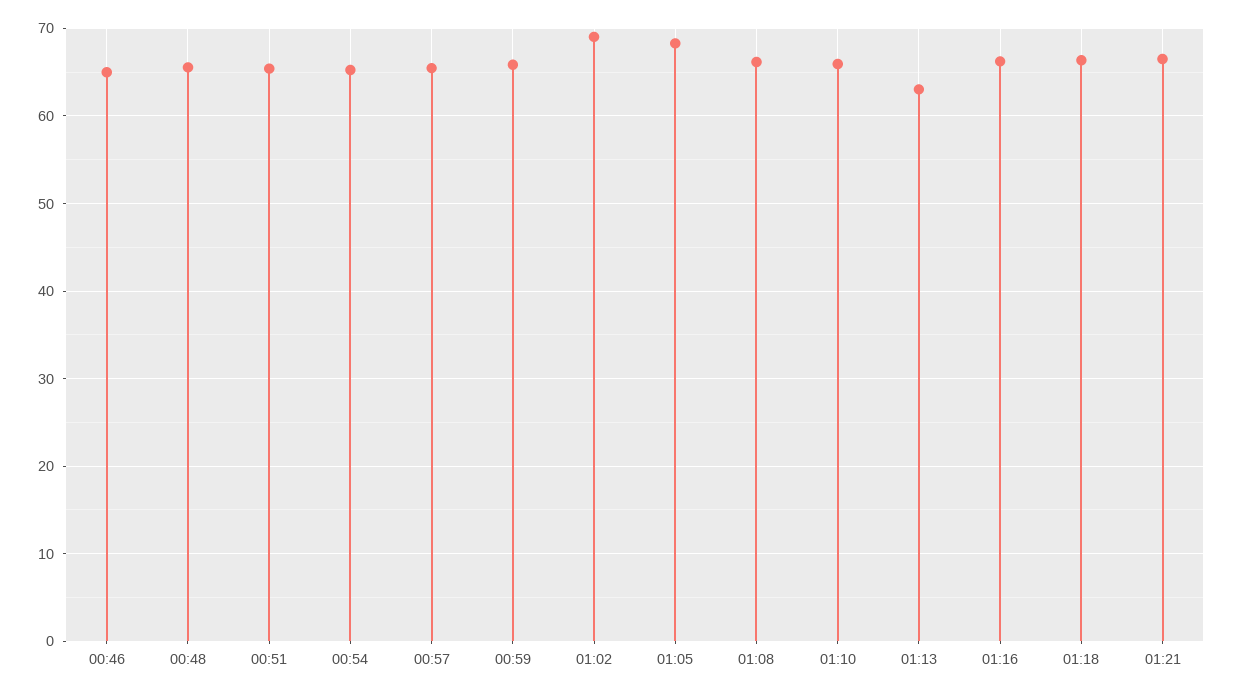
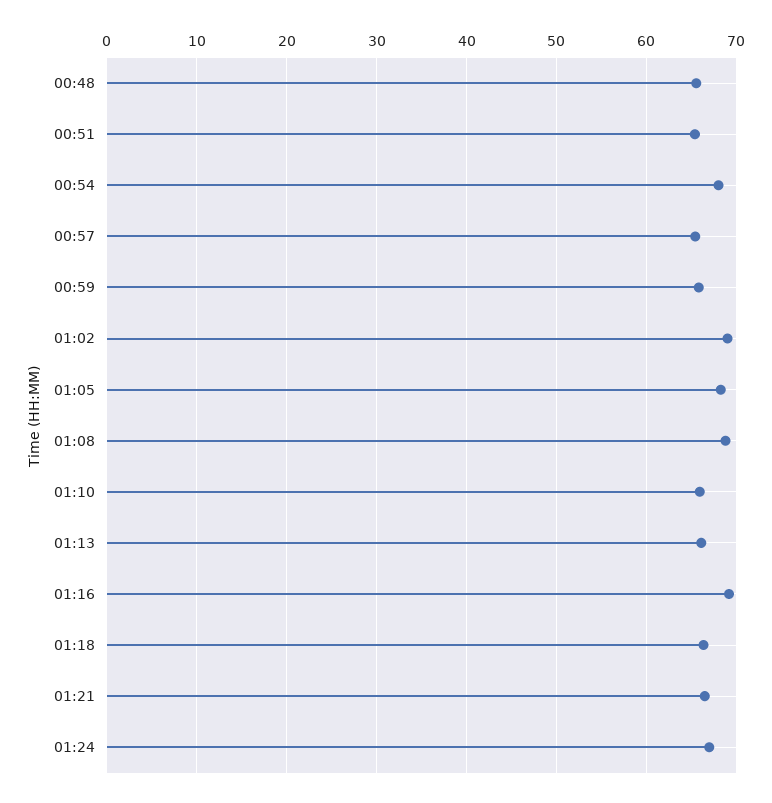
00:46: 65 -> none
00:54: 65 -> 68
01:08: 66 -> 69
01:13: 63 -> 66
01:16: 66 -> 69
01:24: none -> 67

